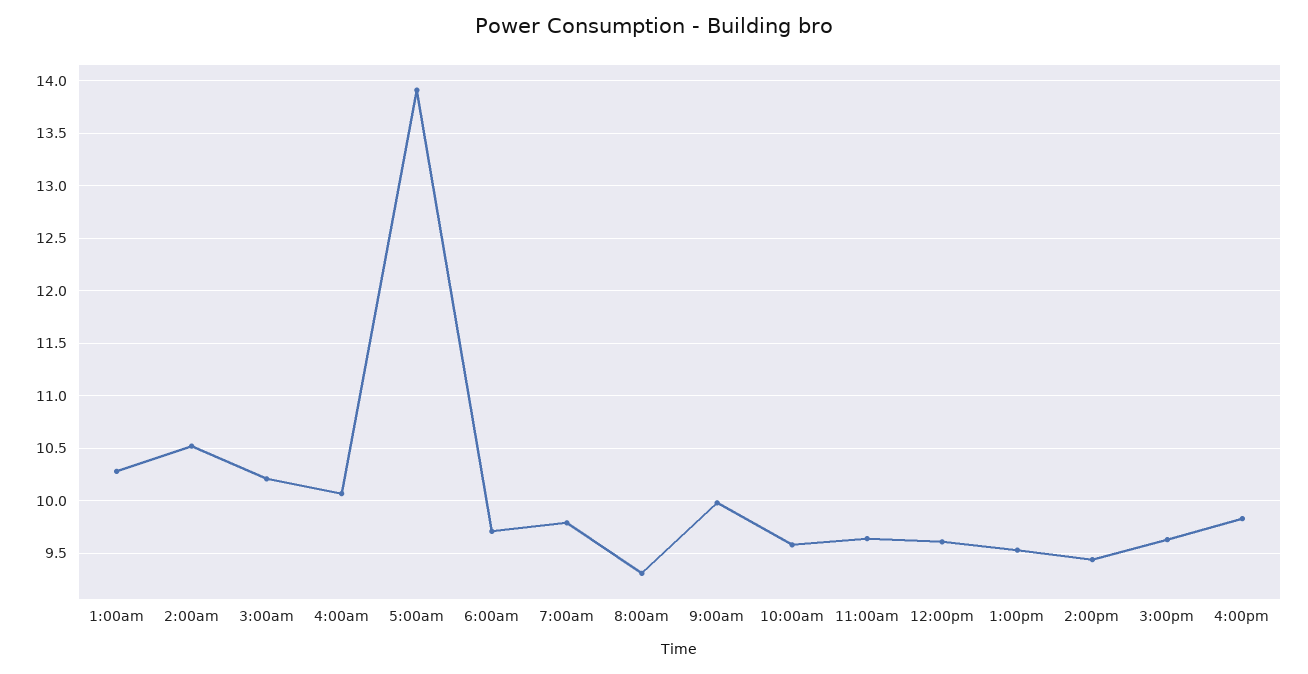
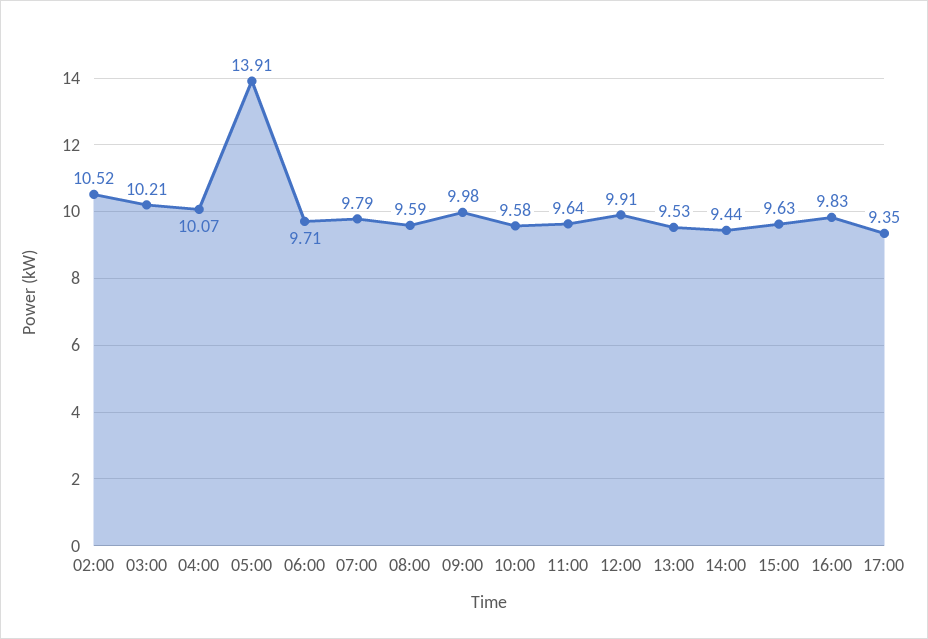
1:00am: 10.3 -> none
8:00am: 9.3 -> 9.59
12:00pm: 9.6 -> 9.91
17:00: none -> 9.35

